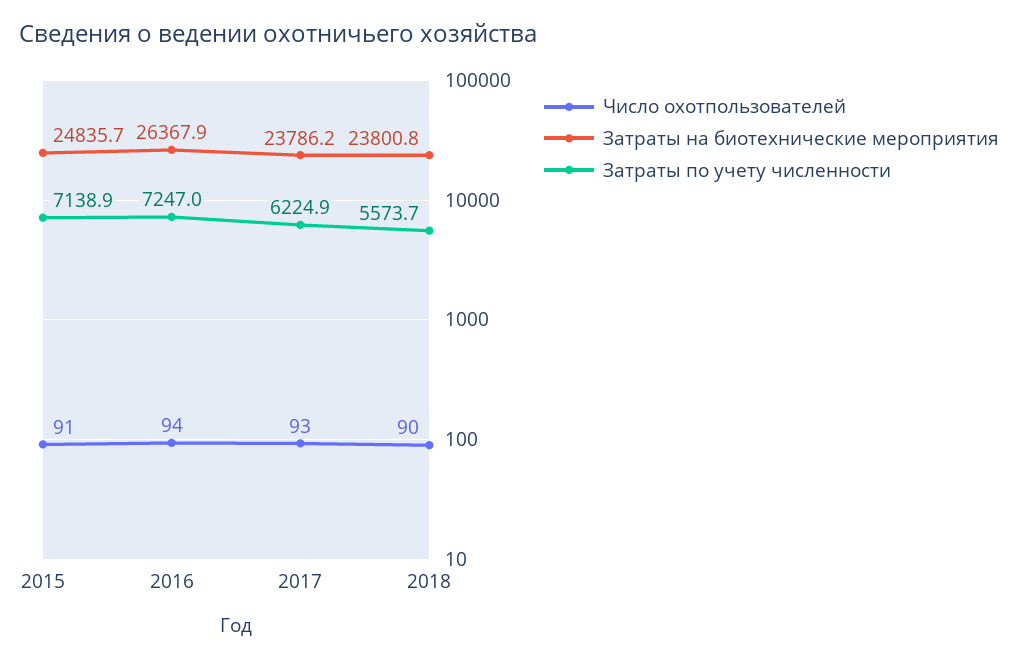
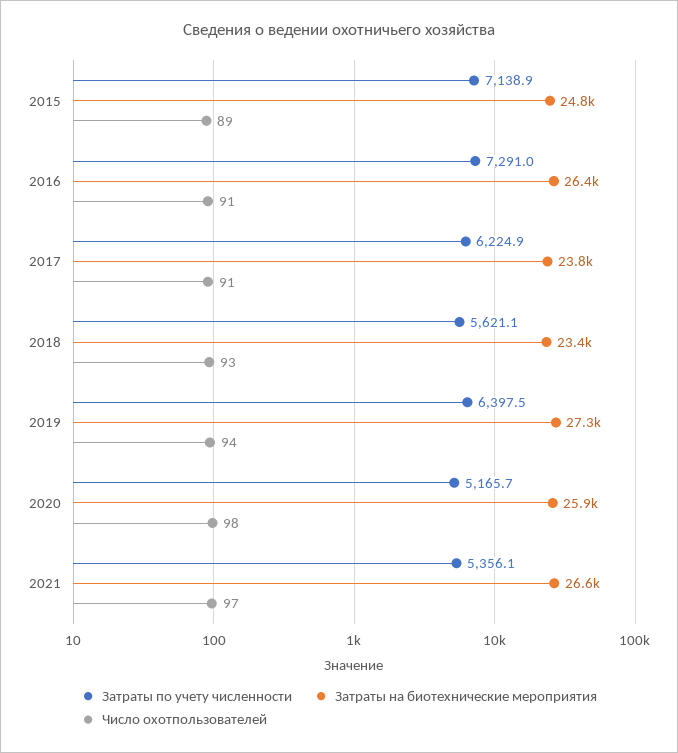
Число охотпользователей, 2015: 91 -> 89
Число охотпользователей, 2016: 94 -> 91
Затраты по учету численности, 2016: 7247 -> 7291
Число охотпользователей, 2017: 93 -> 91
Число охотпользователей, 2018: 90 -> 93
Затраты на биотехнические мероприятия, 2018: 23800.8 -> 23400
Затраты по учету численности, 2018: 5573.7 -> 5621.1
Затраты по учету численности, 2019: none -> 6397.5
Затраты на биотехнические мероприятия, 2019: none -> 27300
Число охотпользователей, 2019: none -> 94
Затраты по учету численности, 2020: none -> 5165.7
Затраты на биотехнические мероприятия, 2020: none -> 25900
Число охотпользователей, 2020: none -> 98
Затраты по учету численности, 2021: none -> 5356.1
Затраты на биотехнические мероприятия, 2021: none -> 26600
Число охотпользователей, 2021: none -> 97

